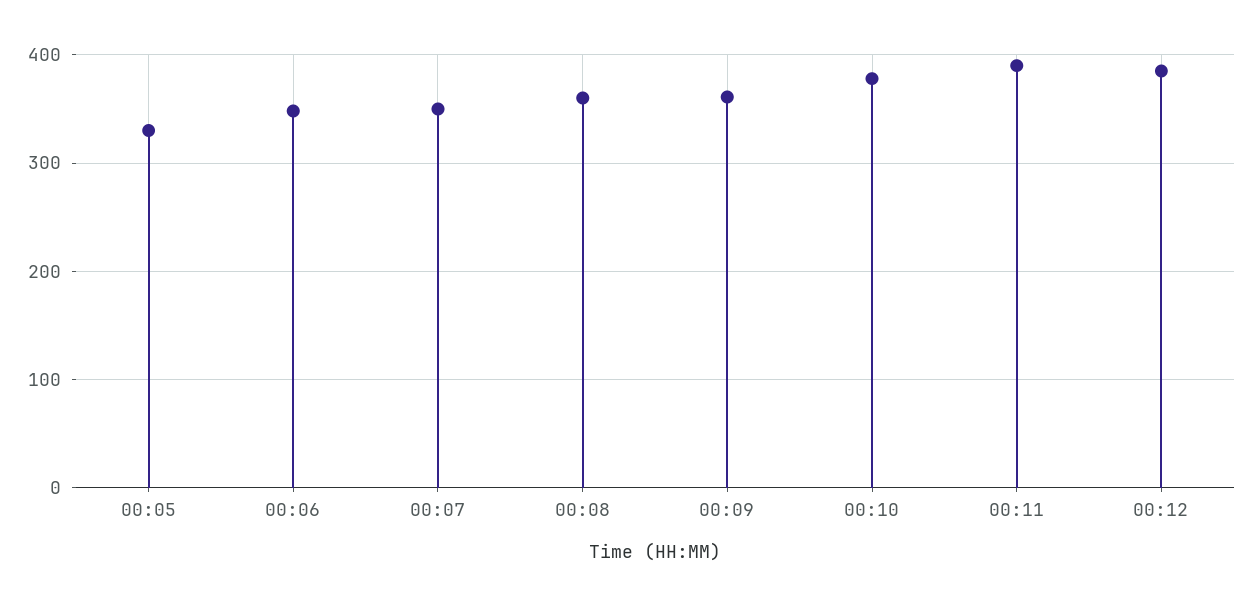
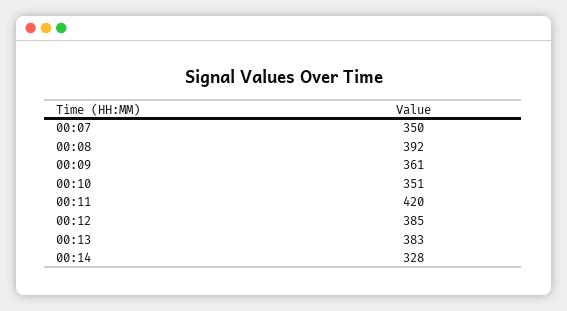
00:05: 330 -> none
00:06: 350 -> none
00:08: 360 -> 392
00:10: 380 -> 351
00:11: 390 -> 420
00:13: none -> 383
00:14: none -> 328

